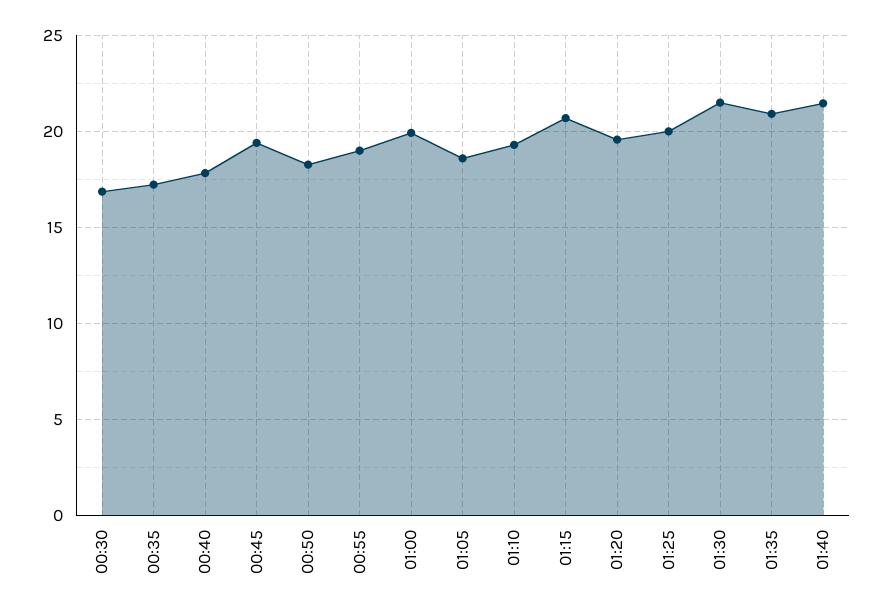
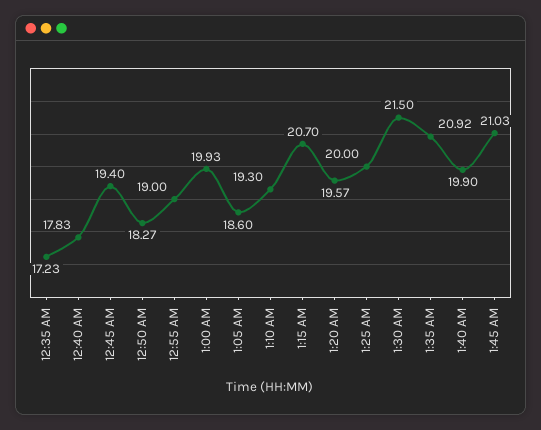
00:30: 17 -> none
01:40: 21.5 -> 19.9
1:45 AM: none -> 21.03

